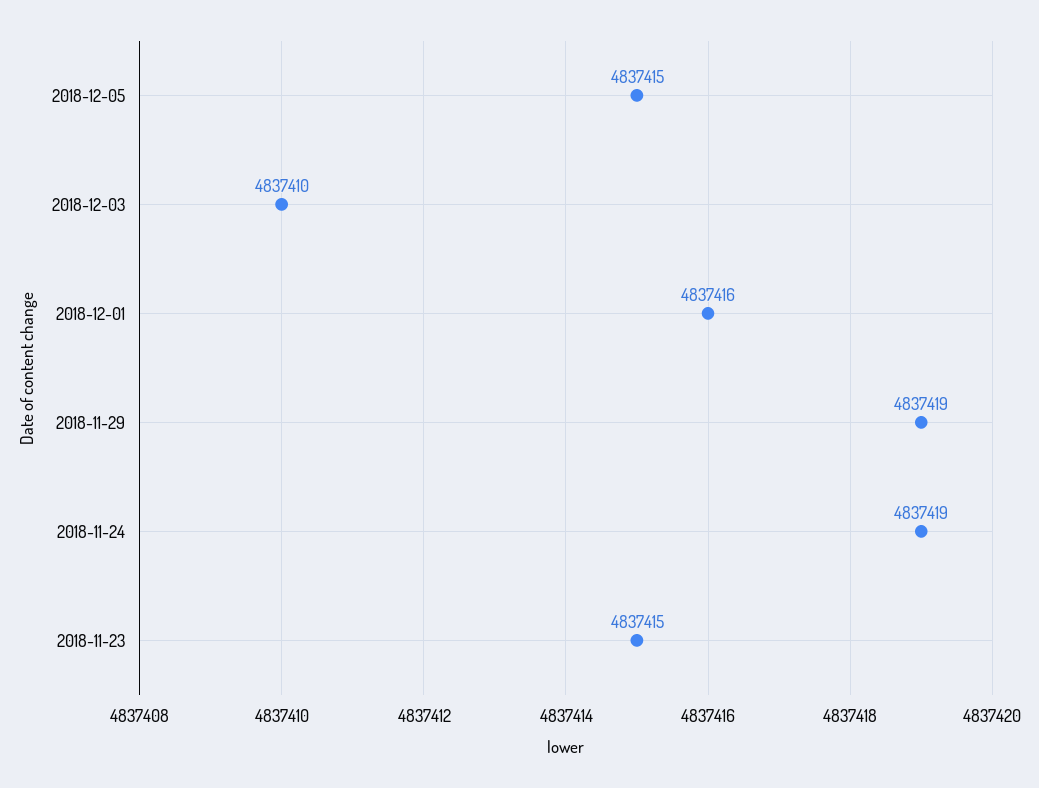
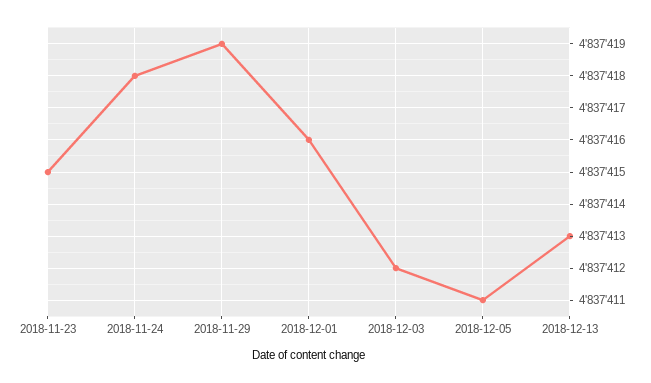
2018-12-05: 4837415 -> 4837411
2018-12-03: 4837410 -> 4837412
2018-11-24: 4837419 -> 4837418
2018-12-13: none -> 4837413

